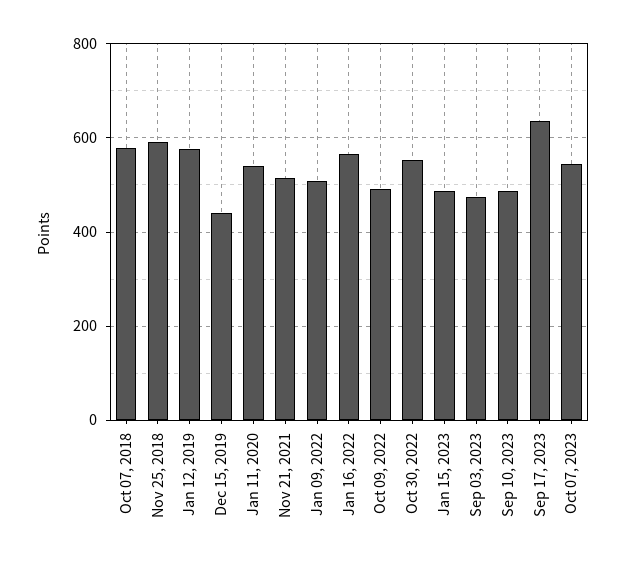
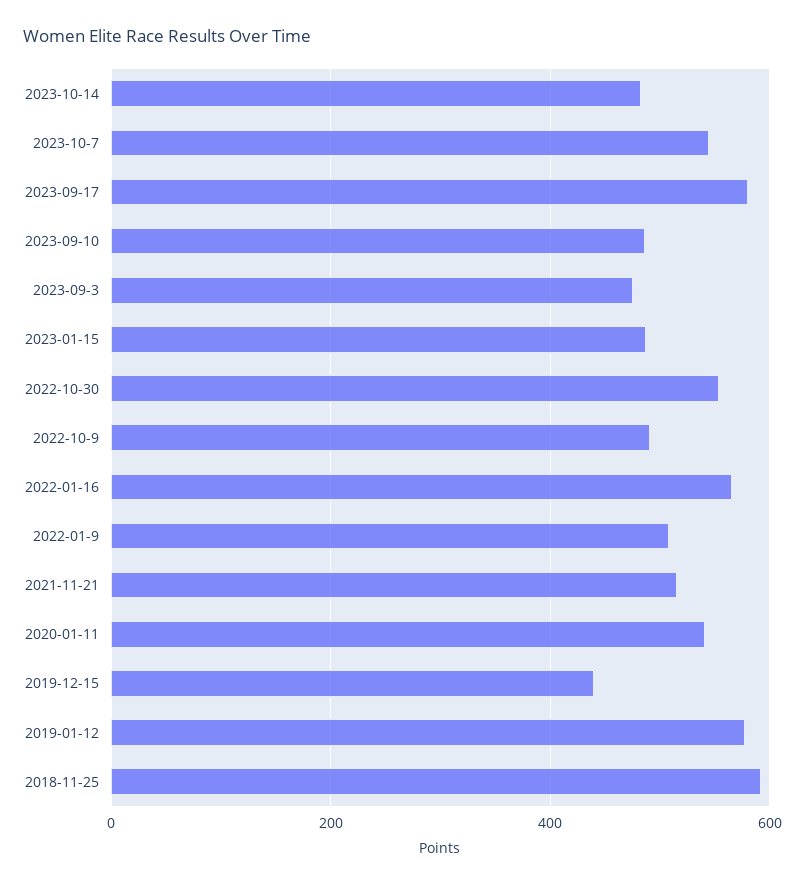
Oct 07, 2018: 580 -> none
Sep 17, 2023: 640 -> 580
2023-10-14: none -> 480

